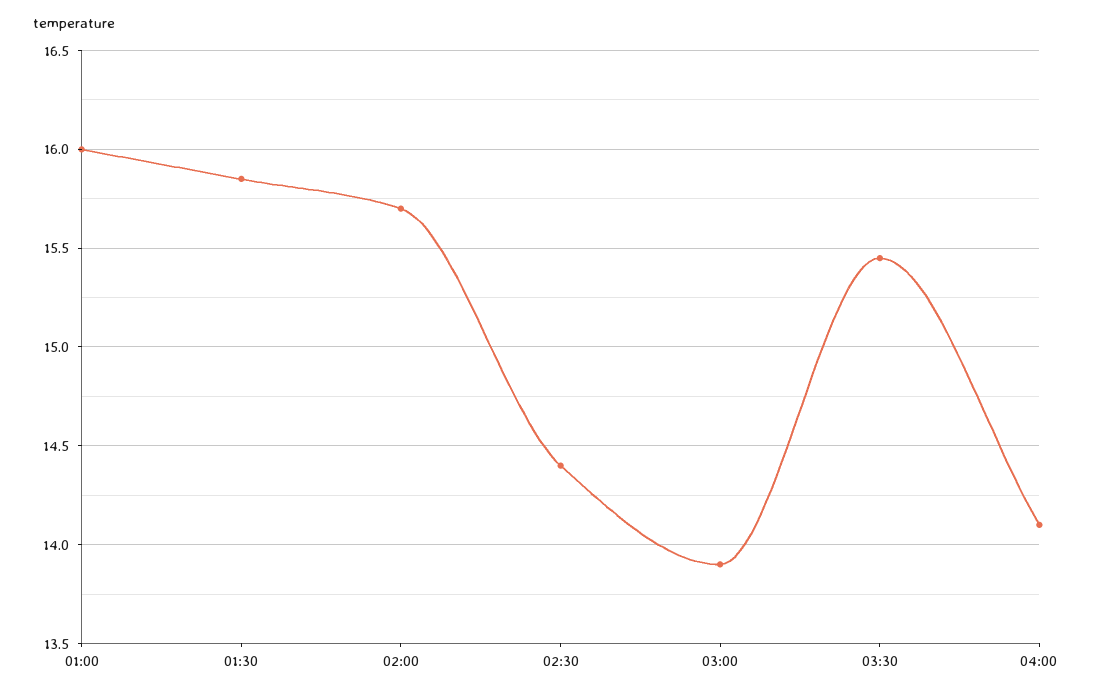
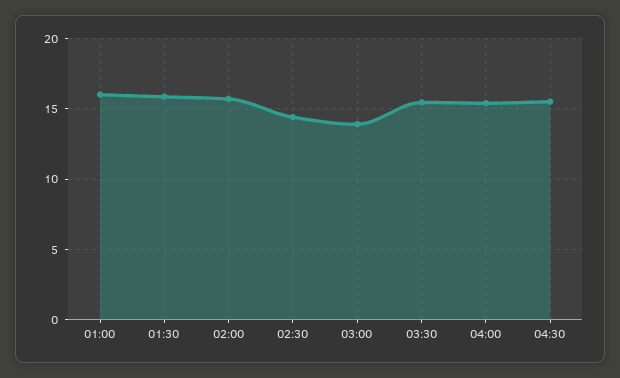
04:00: 14.1 -> 15.5
04:30: none -> 15.5

